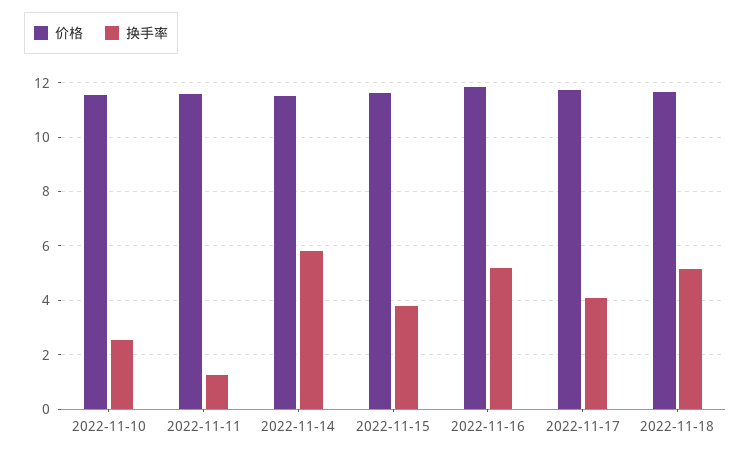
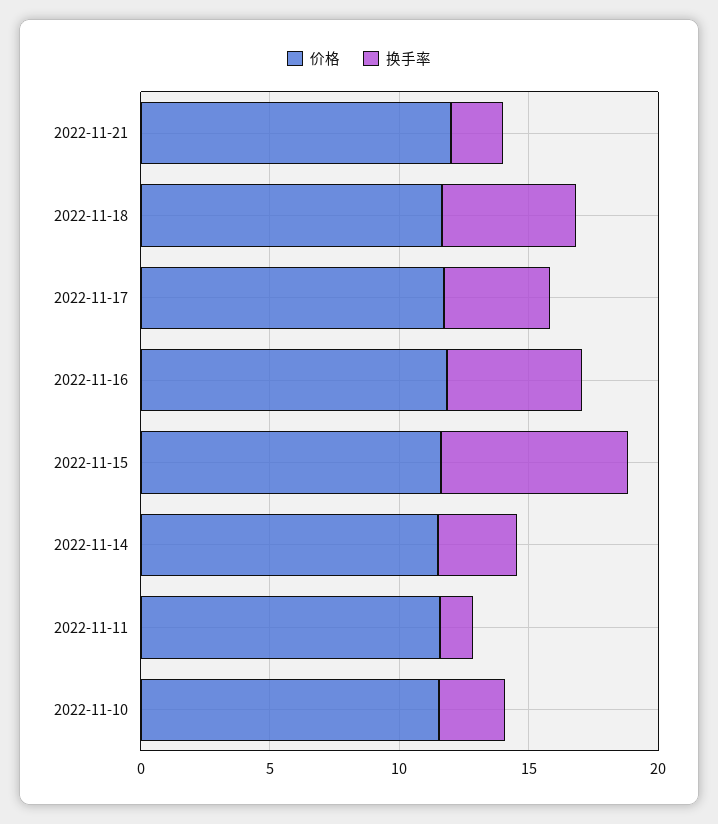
换手率, 2022-11-14: 5.75 -> 3
换手率, 2022-11-15: 3.75 -> 7
价格, 2022-11-21: none -> 12
换手率, 2022-11-21: none -> 2

